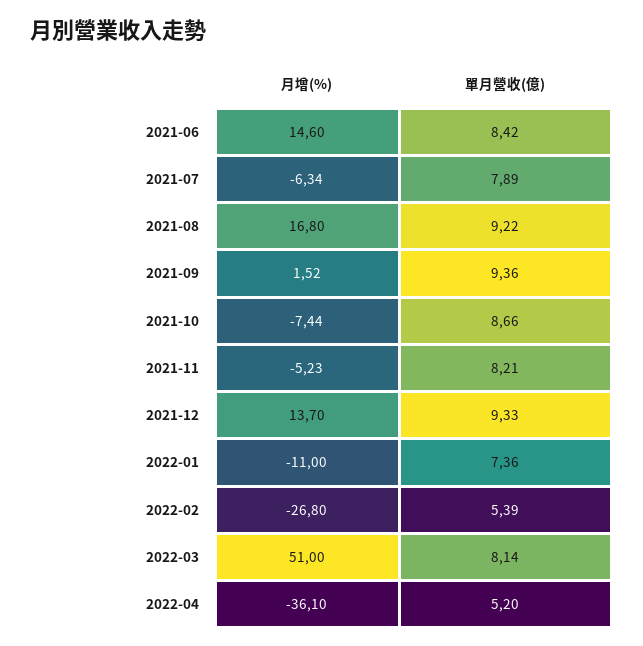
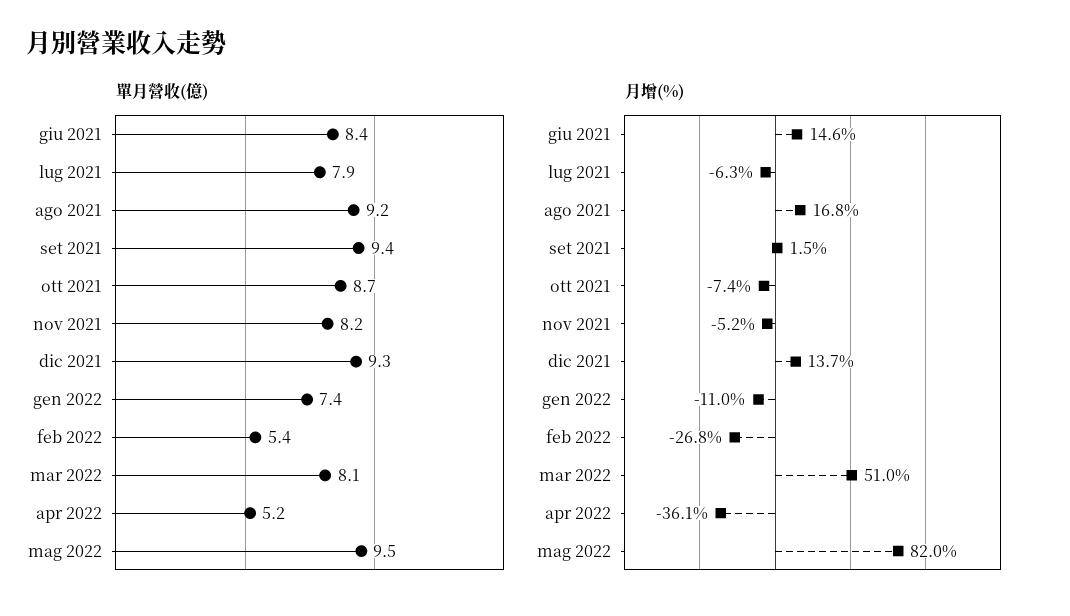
單月營收(億), mag 2022: none -> 9.5
月增(%), mag 2022: none -> 82

